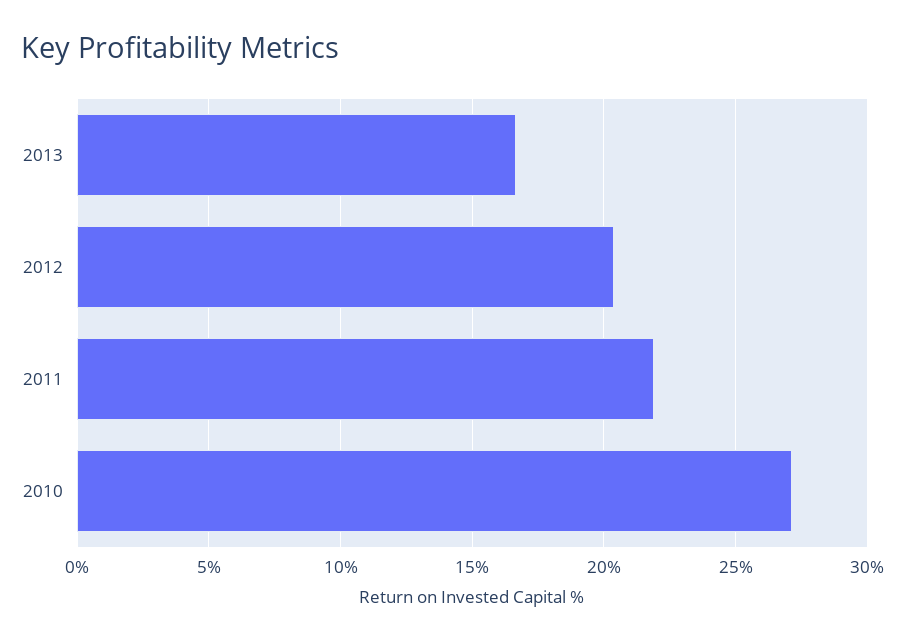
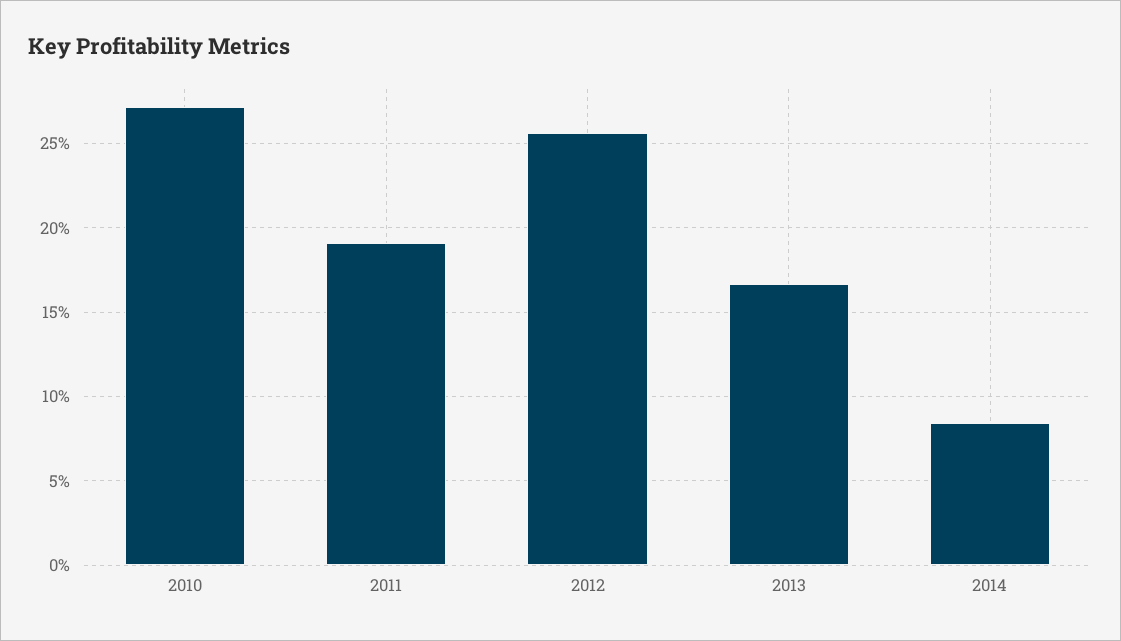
2012: 20.5 -> 25.5
2011: 22 -> 19
2014: none -> 8.5

